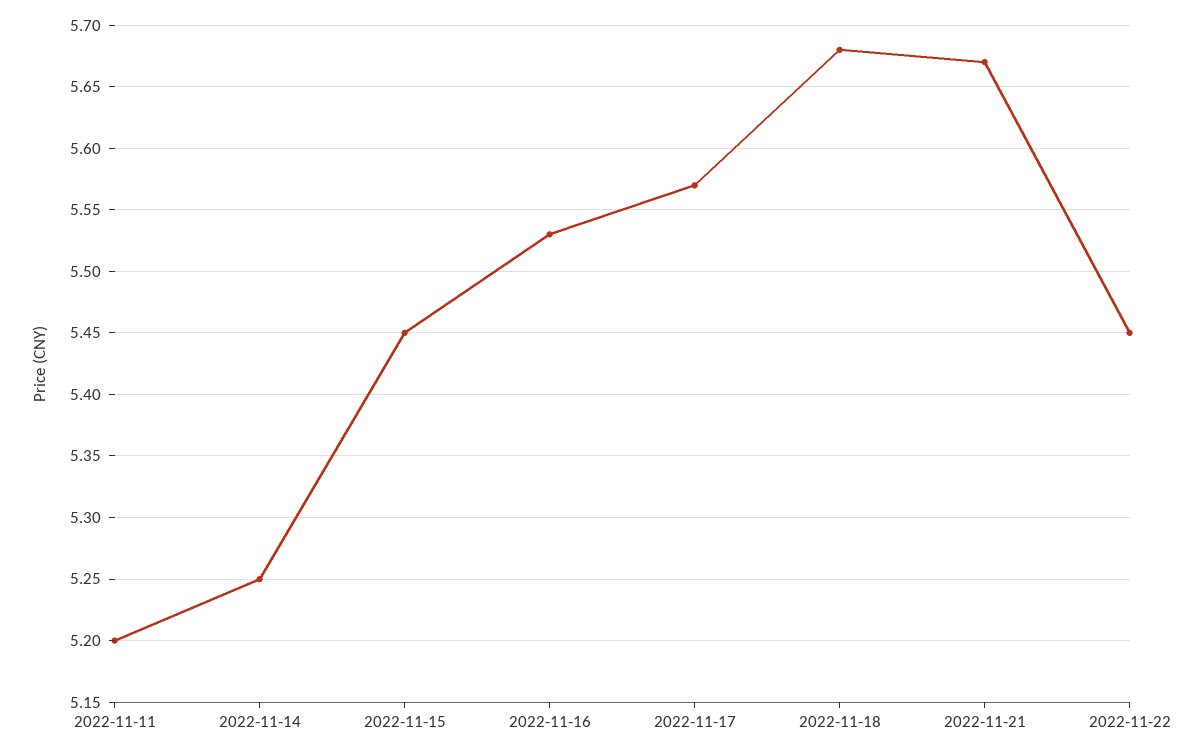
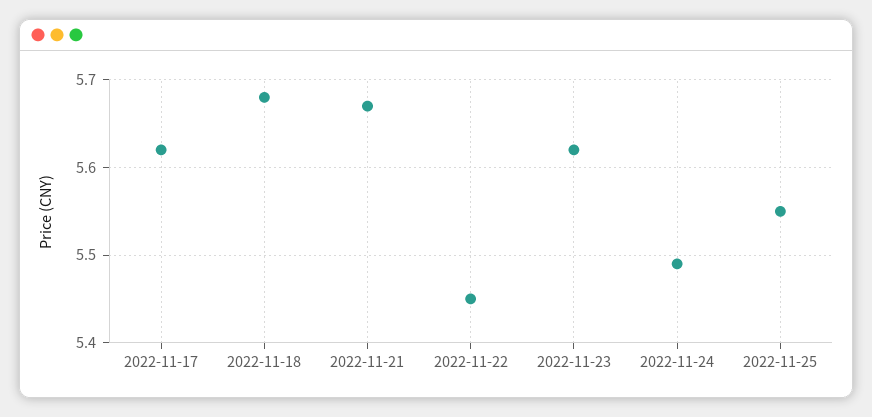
2022-11-11: 5.2 -> none
2022-11-14: 5.25 -> none
2022-11-15: 5.45 -> none
2022-11-16: 5.53 -> none
2022-11-17: 5.57 -> 5.62
2022-11-23: none -> 5.62
2022-11-24: none -> 5.49
2022-11-25: none -> 5.55

